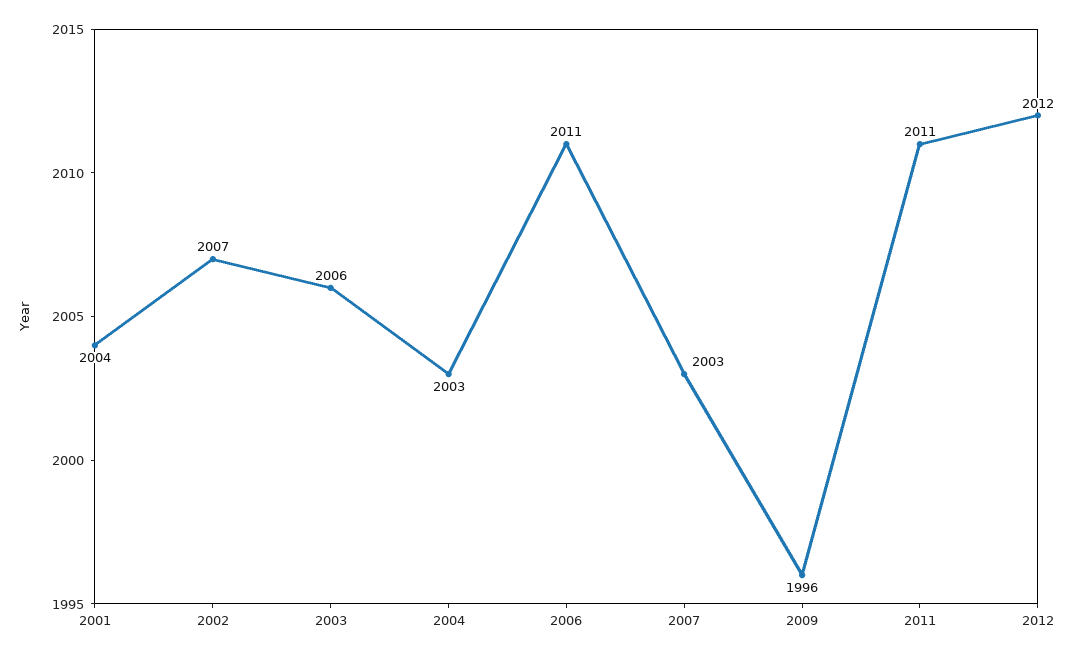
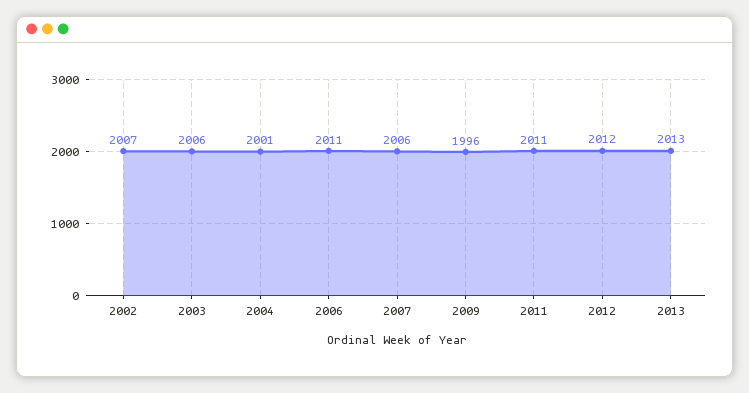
2001: 2004 -> none
2004: 2003 -> 2001
2007: 2003 -> 2006
2013: none -> 2013

